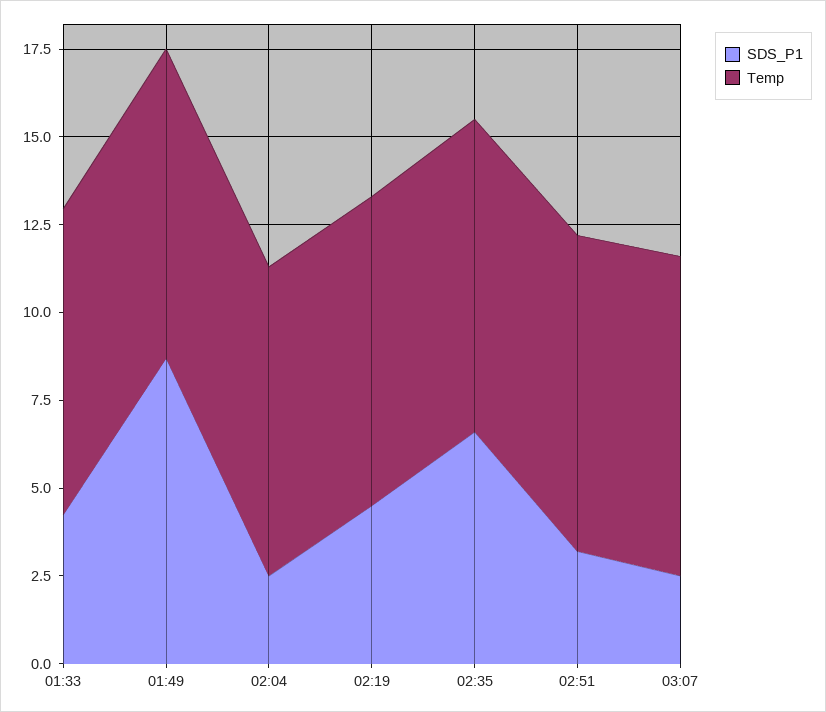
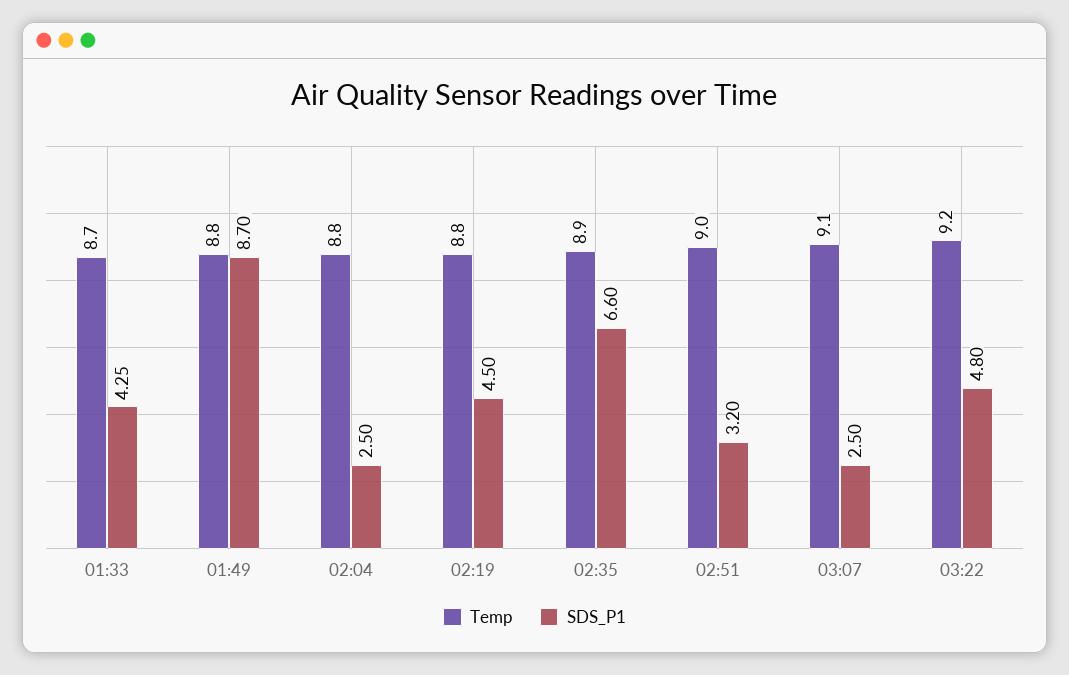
Temp, 03:22: none -> 9.2
SDS_P1, 03:22: none -> 4.8

